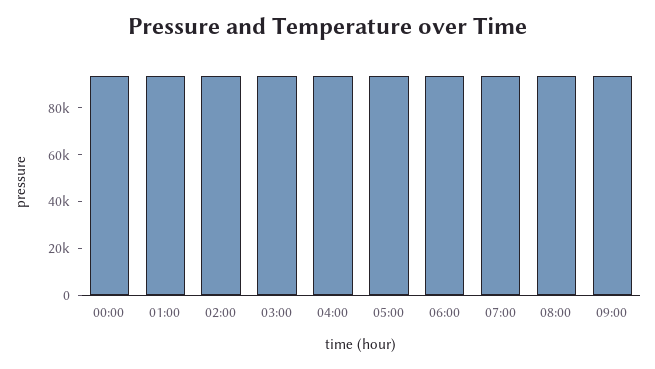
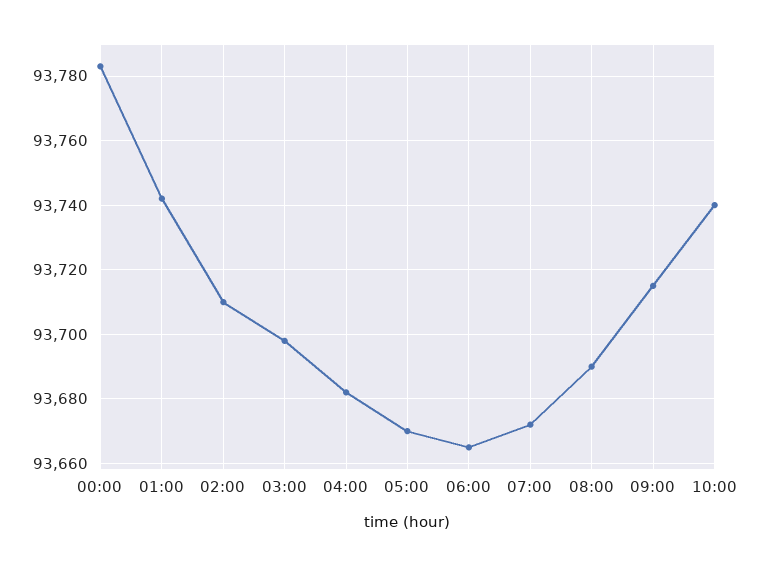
10:00: none -> 93740

